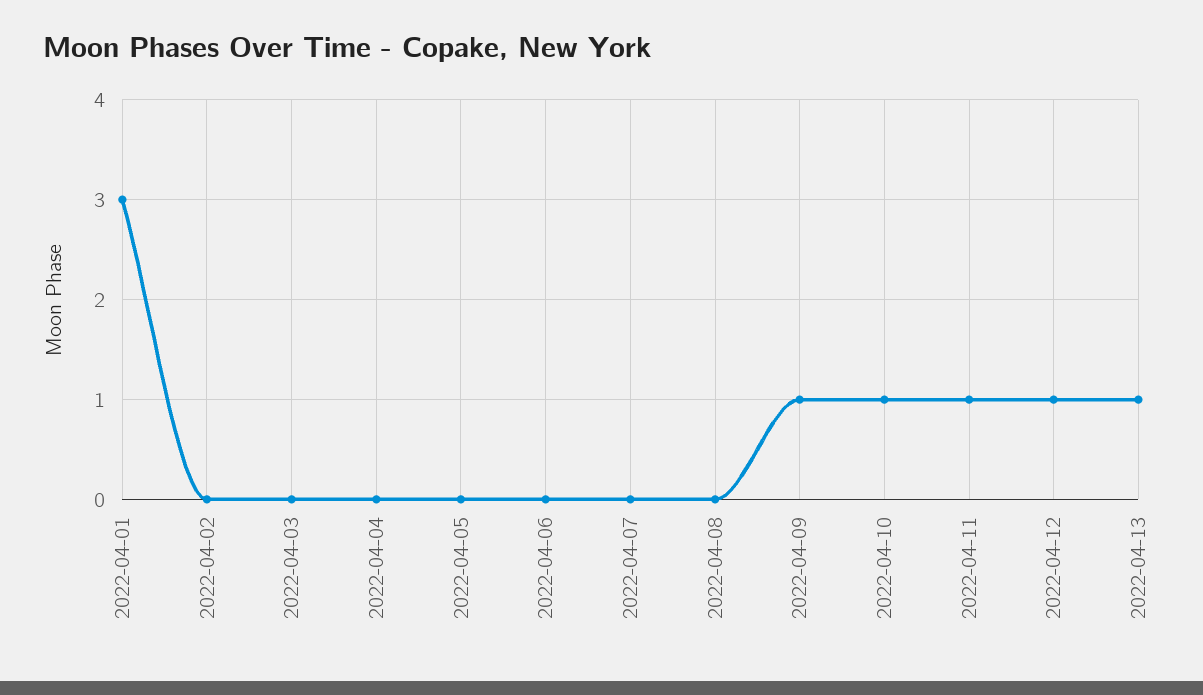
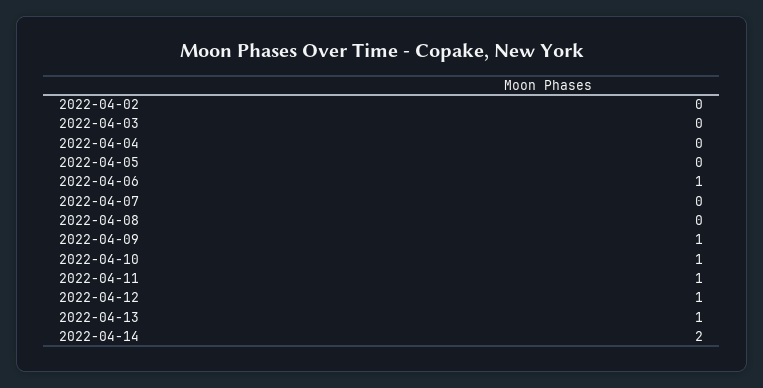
2022-04-01: 3 -> none
2022-04-06: 0 -> 1
2022-04-14: none -> 2

